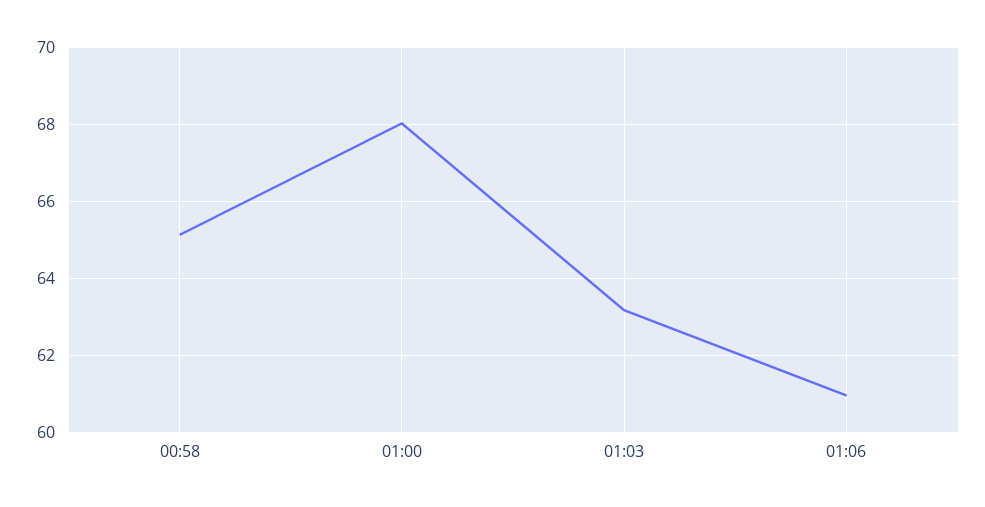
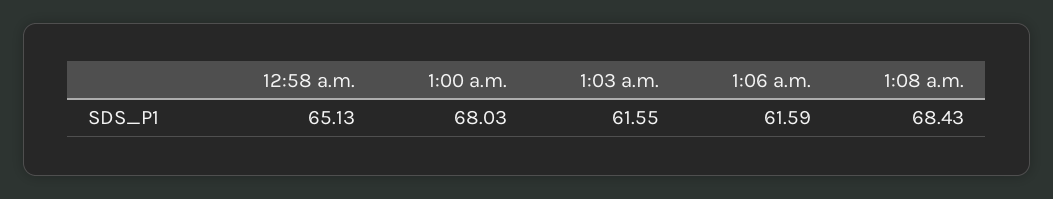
01:03: 63.2 -> 61.55
01:06: 61 -> 61.59
1:08 a.m.: none -> 68.43

